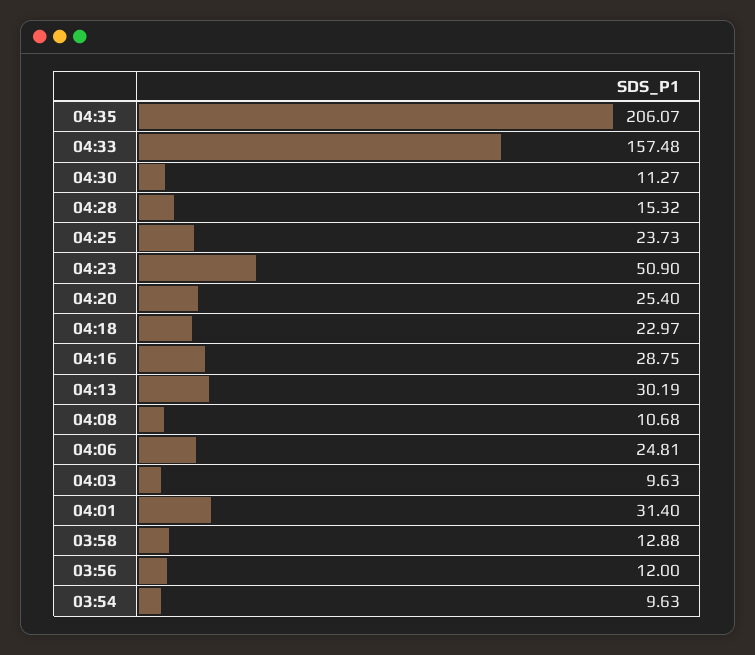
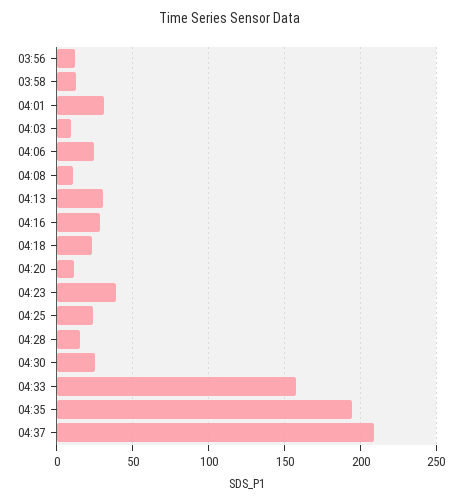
04:35: 206.07 -> 195
04:30: 11.27 -> 25
04:23: 50.9 -> 40
04:20: 25.4 -> 10
03:54: 9.63 -> none
04:37: none -> 210

